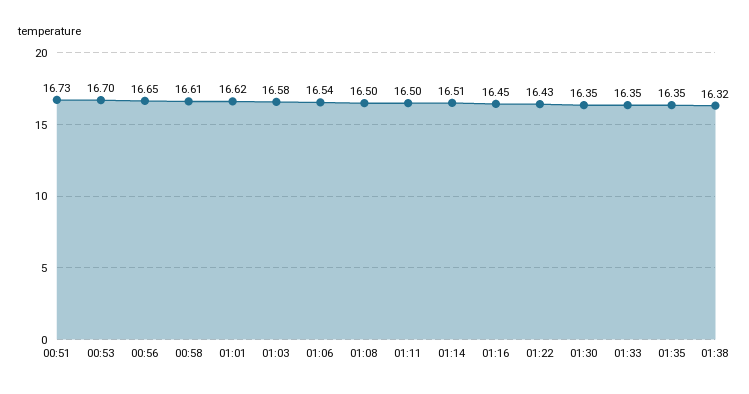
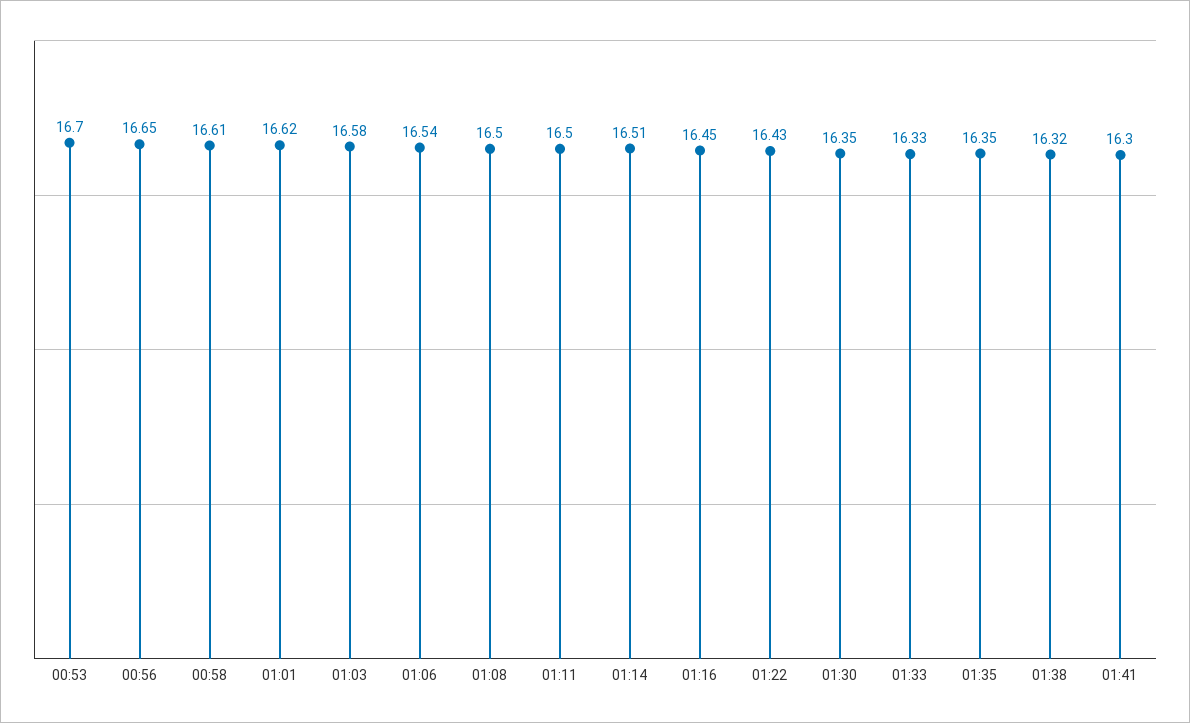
00:51: 16.73 -> none
01:33: 16.35 -> 16.33
01:41: none -> 16.3

